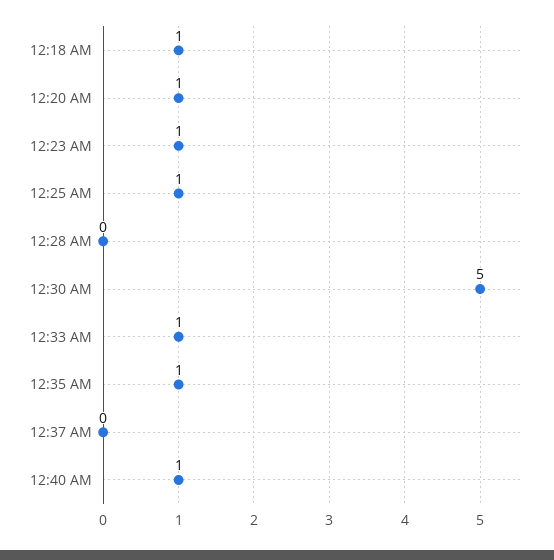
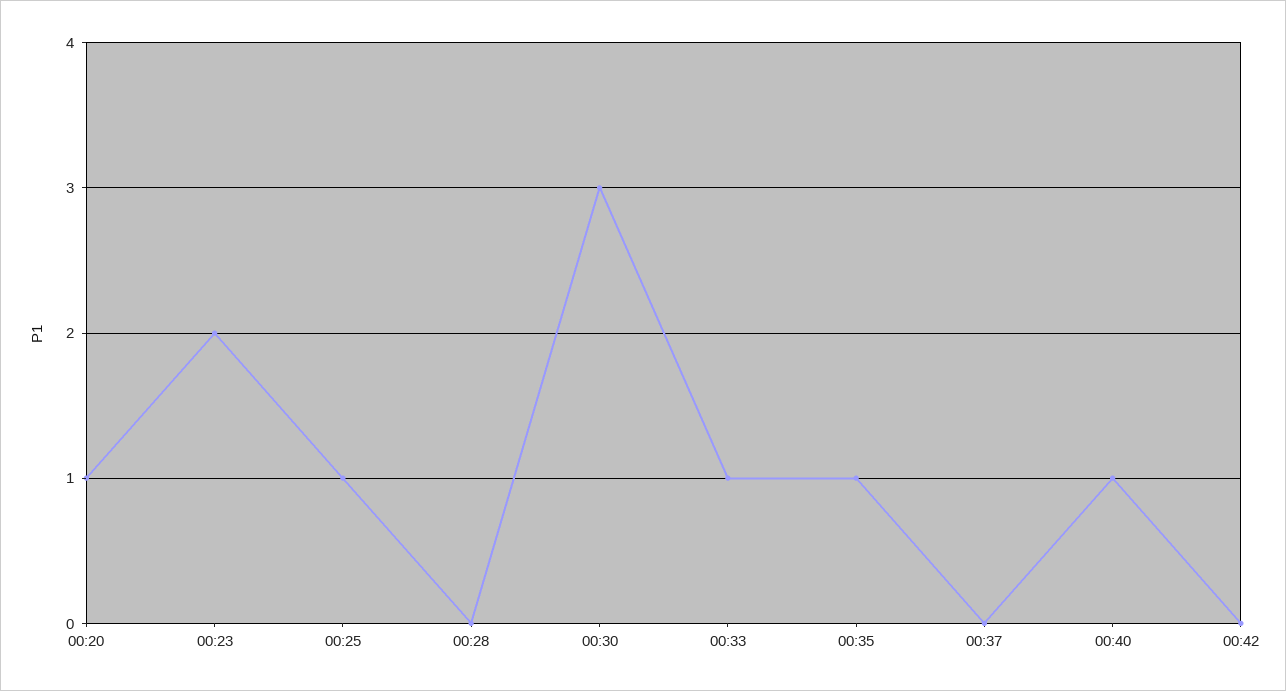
12:18 AM: 1 -> none
12:23 AM: 1 -> 2
12:30 AM: 5 -> 3
00:42: none -> 0

